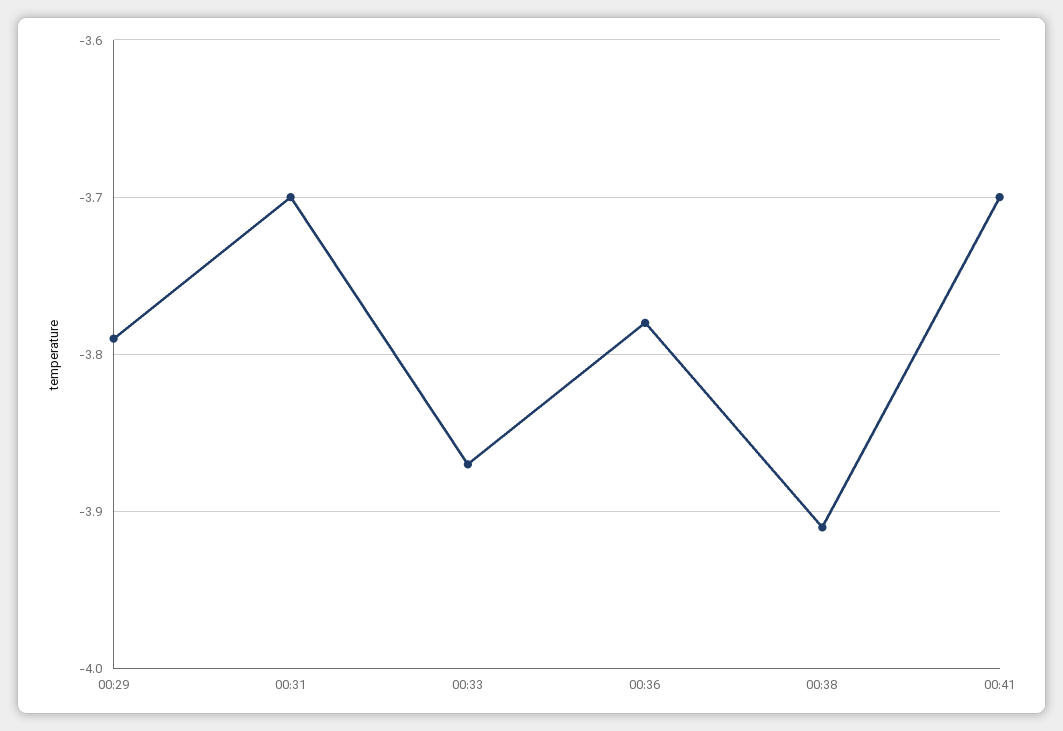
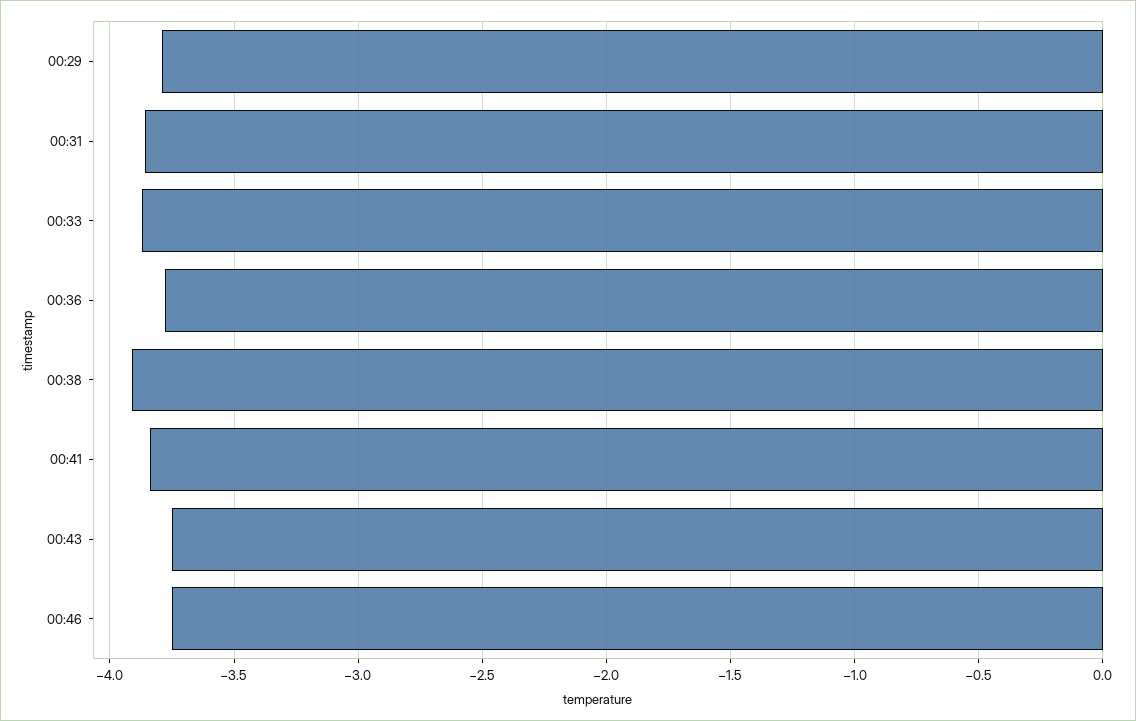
00:31: -3.7 -> -3.85
00:41: -3.7 -> -3.85
00:43: none -> -3.75
00:46: none -> -3.75

